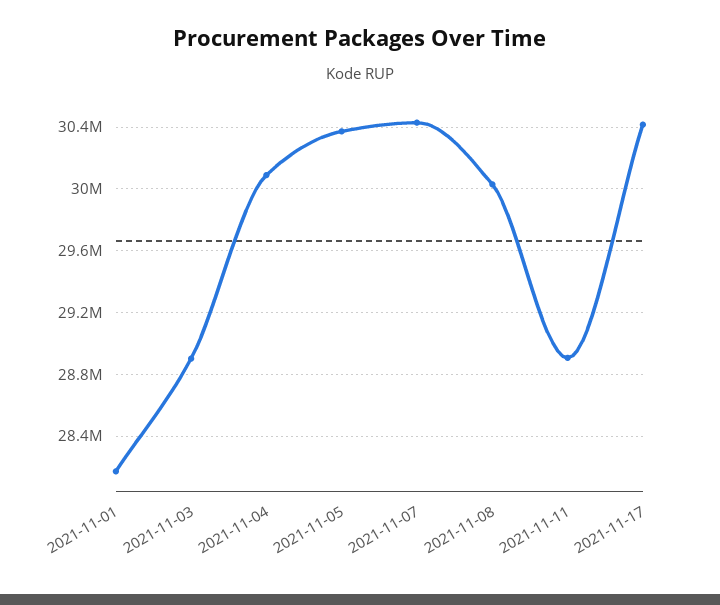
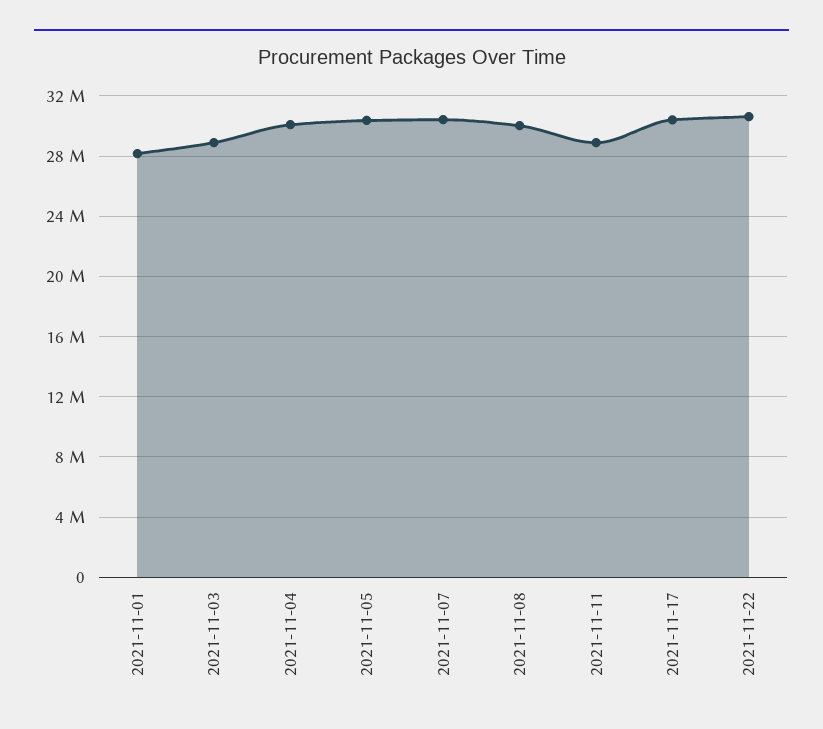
2021-11-22: none -> 30500000

